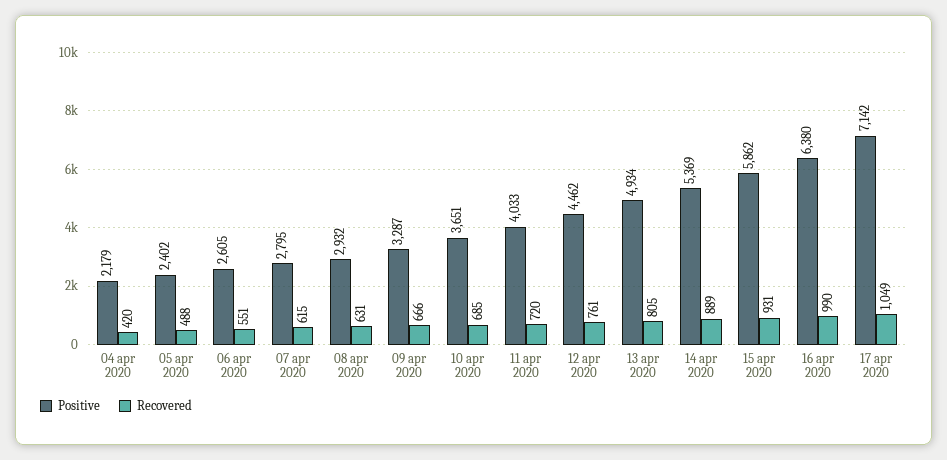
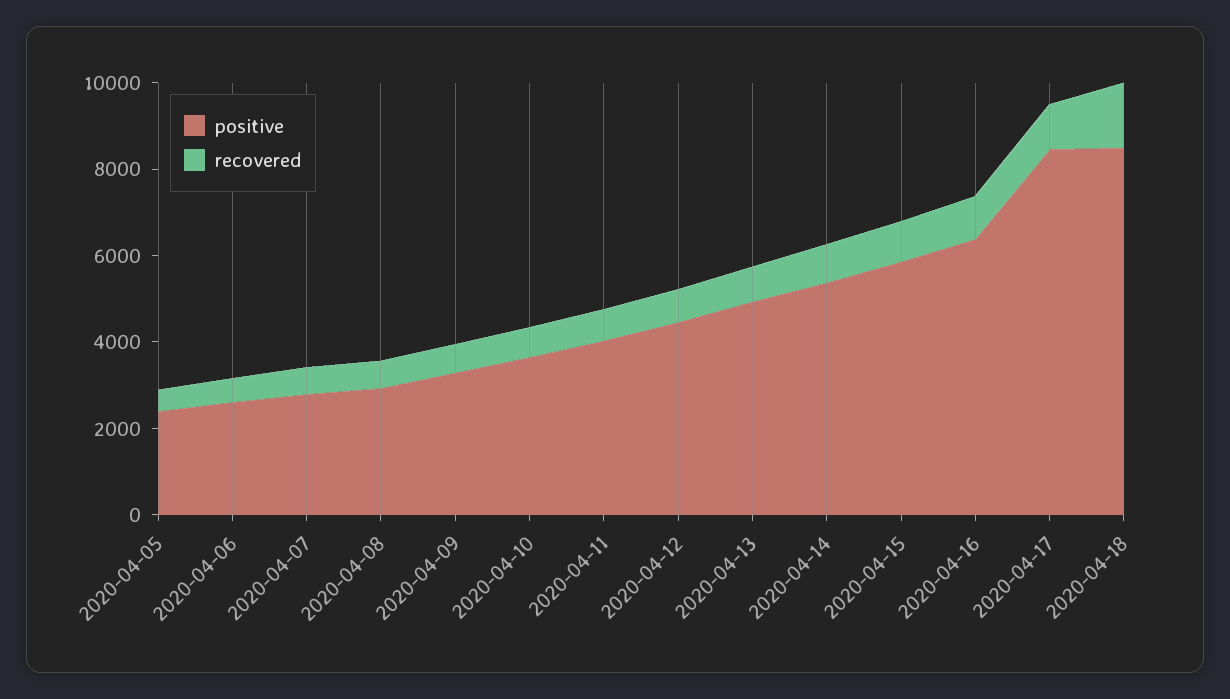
Positive, 04 apr 2020: 2179 -> none
Recovered, 04 apr 2020: 420 -> none
Positive, 17 apr 2020: 7142 -> 8500
Positive, 2020-04-18: none -> 8500
Recovered, 2020-04-18: none -> 1500

